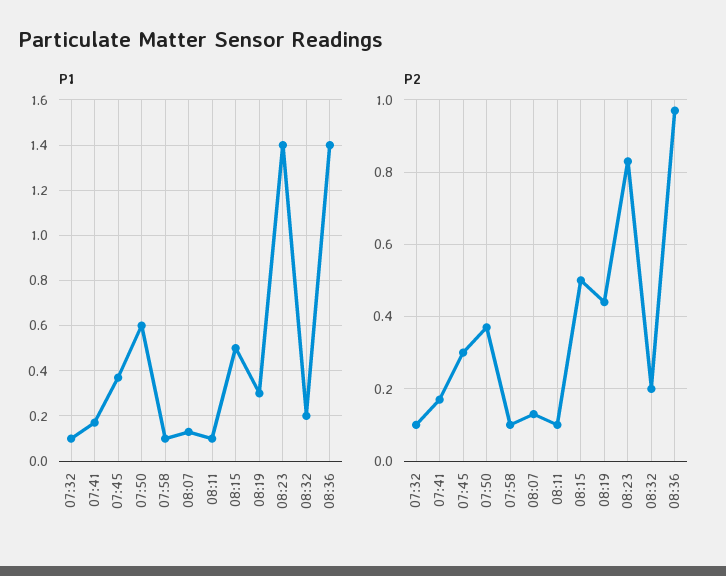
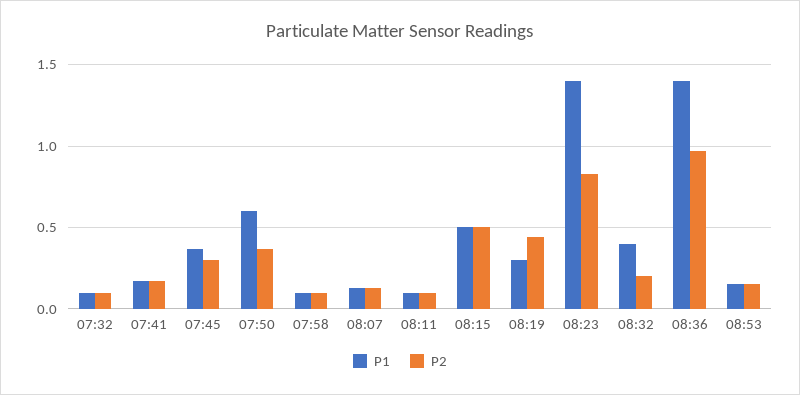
P1, 08:32: 0.2 -> 0.4
P1, 08:53: none -> 0.15
P2, 08:53: none -> 0.15

